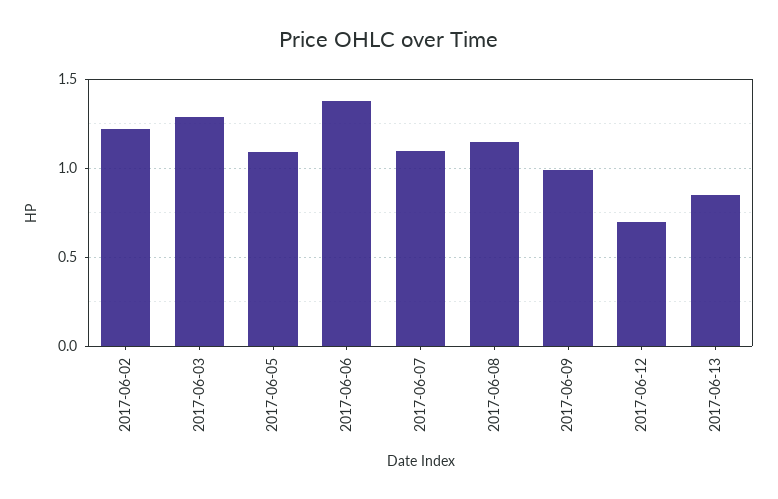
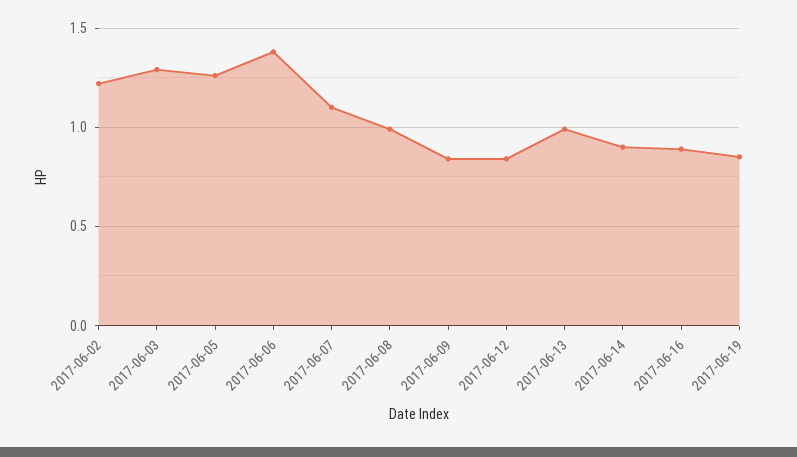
2017-06-05: 1.1 -> 1.25
2017-06-08: 1.15 -> 1
2017-06-09: 1 -> 0.85
2017-06-12: 0.7 -> 0.85
2017-06-13: 0.85 -> 1
2017-06-14: none -> 0.9
2017-06-16: none -> 0.9
2017-06-19: none -> 0.85

